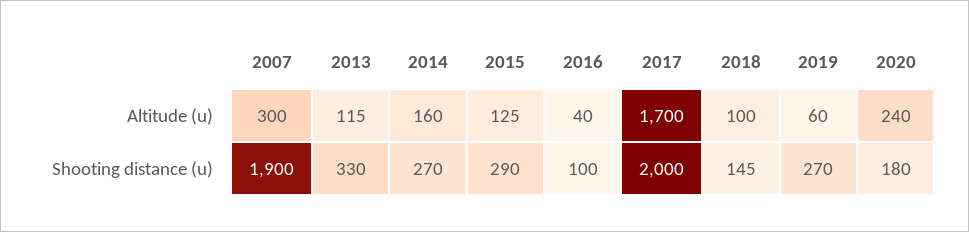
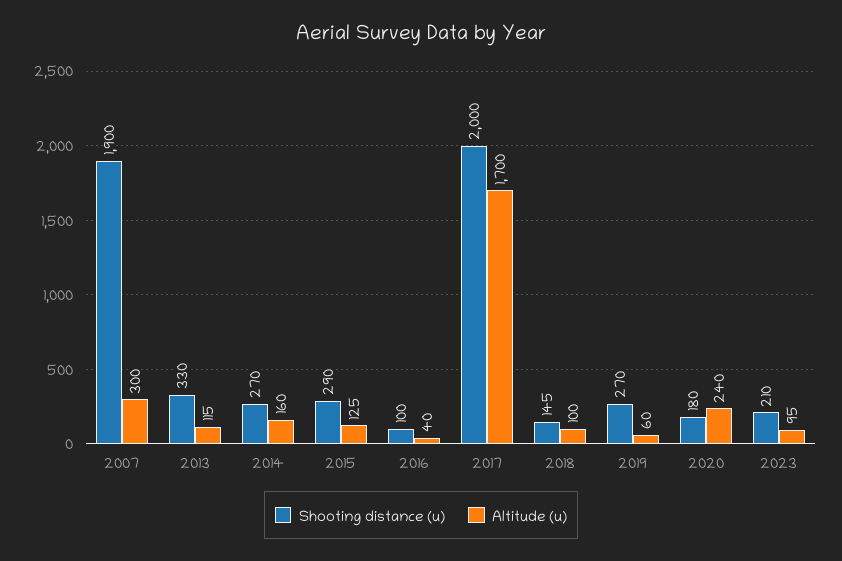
Shooting distance (u), 2023: none -> 210
Altitude (u), 2023: none -> 95

